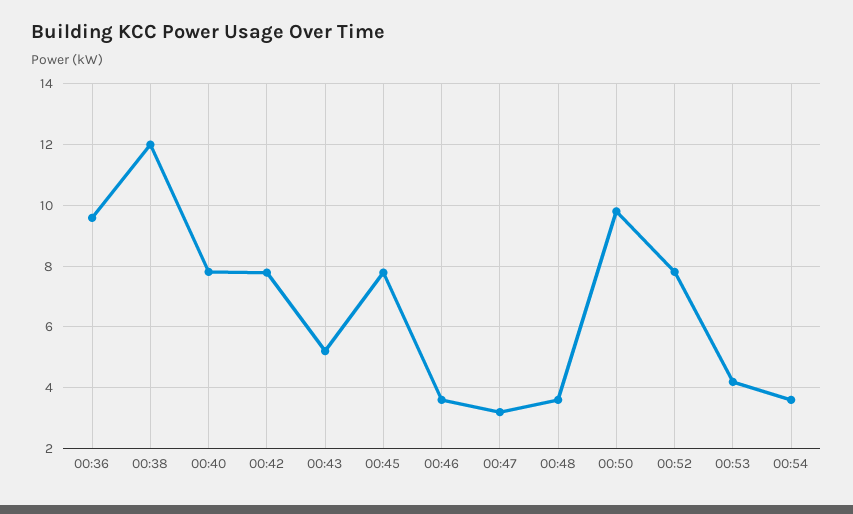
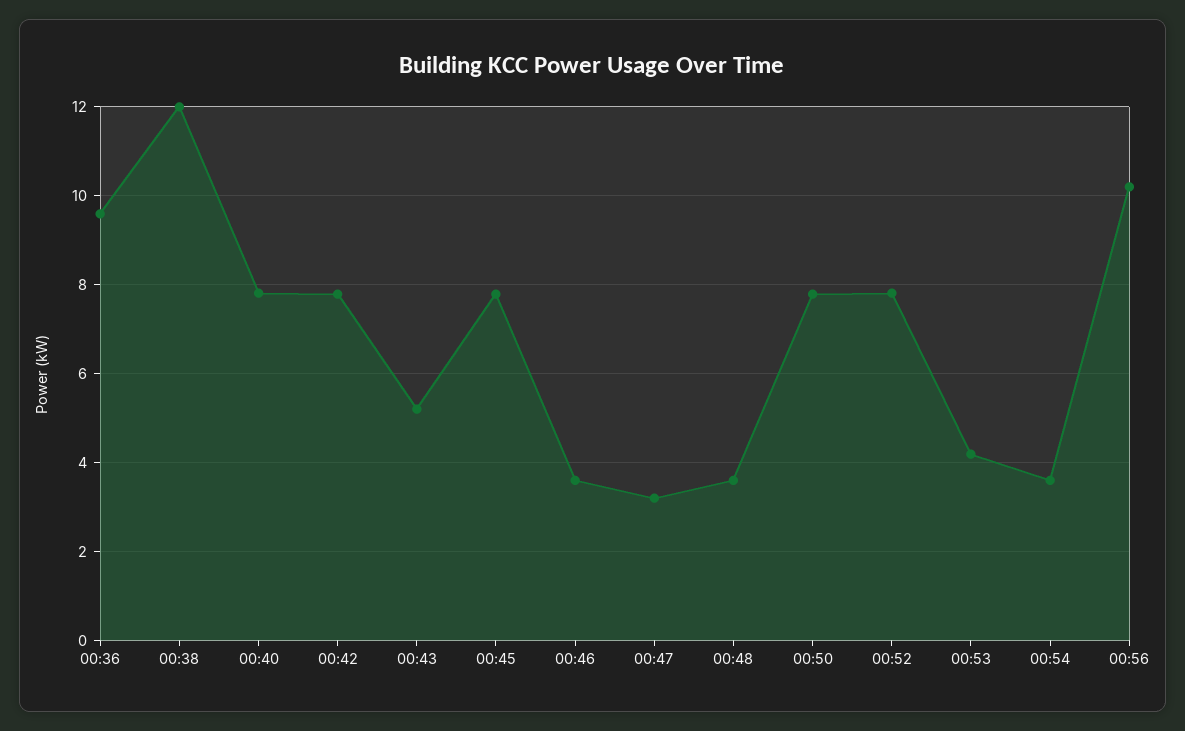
00:50: 9.8 -> 7.8
00:56: none -> 10.2

